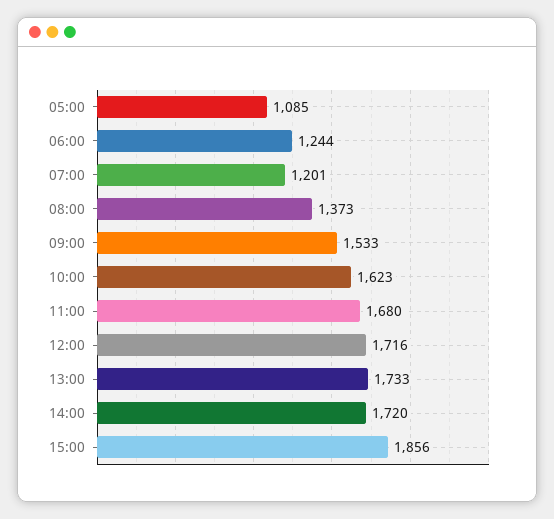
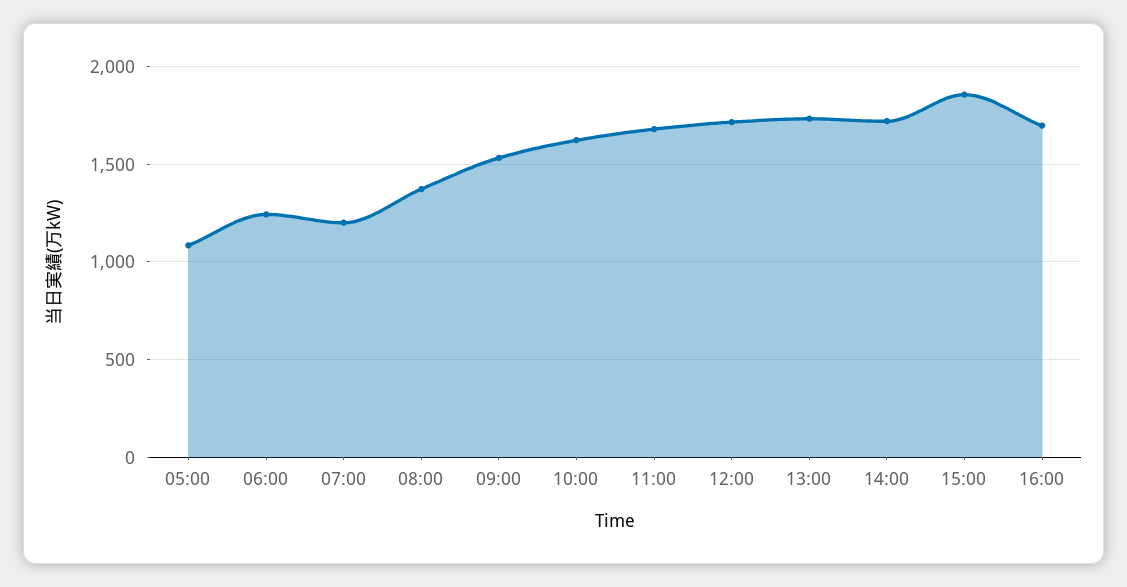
16:00: none -> 1700

